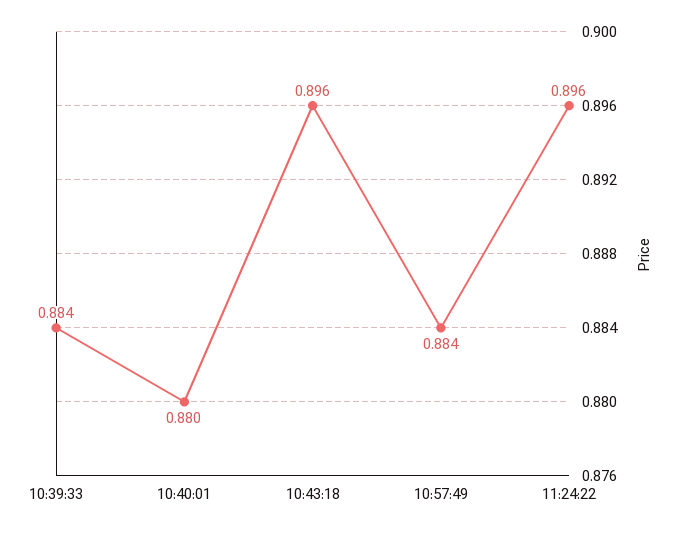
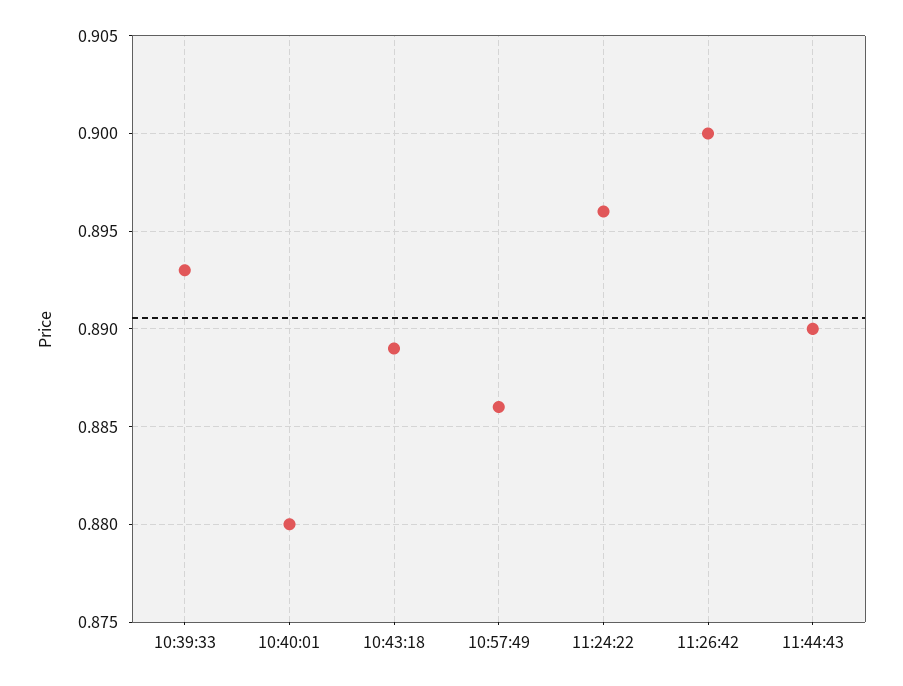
10:39:33: 0.884 -> 0.893
10:43:18: 0.896 -> 0.889
10:57:49: 0.884 -> 0.886
11:26:42: none -> 0.9
11:44:43: none -> 0.89

